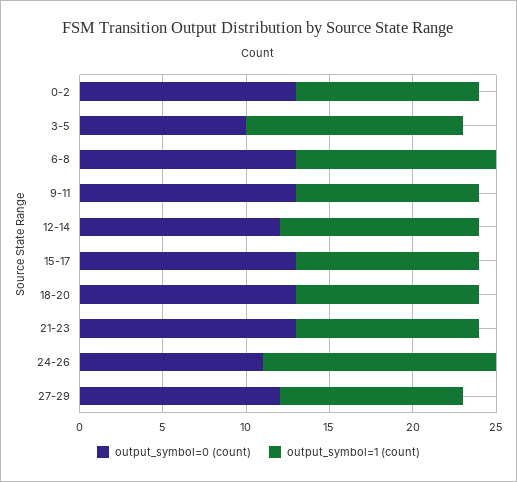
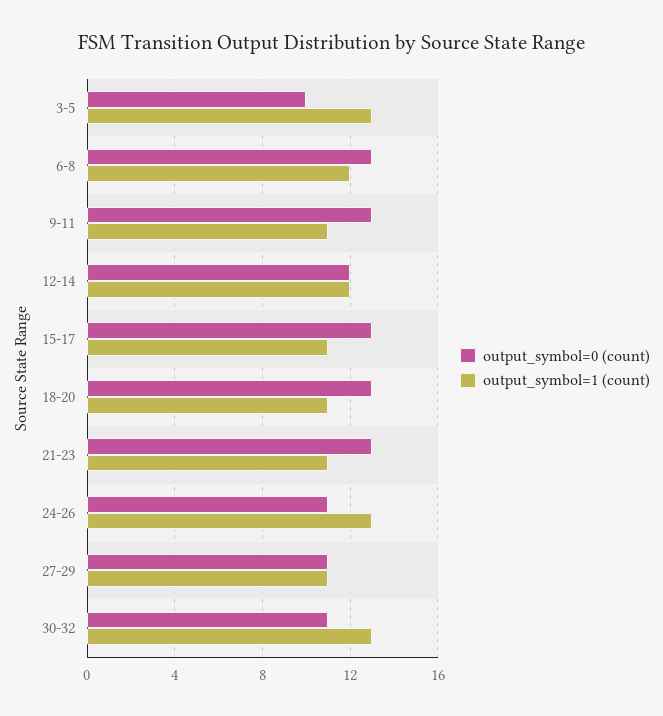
output_symbol=0 (count), 0-2: 13 -> none
output_symbol=1 (count), 0-2: 11 -> none
output_symbol=1 (count), 24-26: 14 -> 13
output_symbol=0 (count), 27-29: 12 -> 11
output_symbol=0 (count), 30-32: none -> 11
output_symbol=1 (count), 30-32: none -> 13

